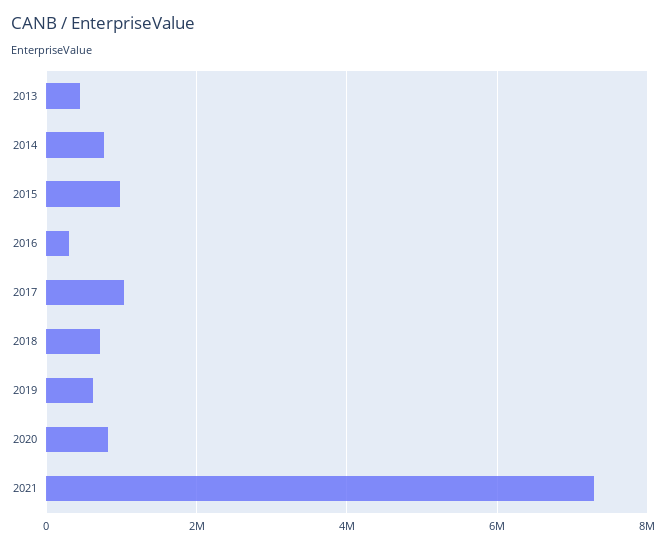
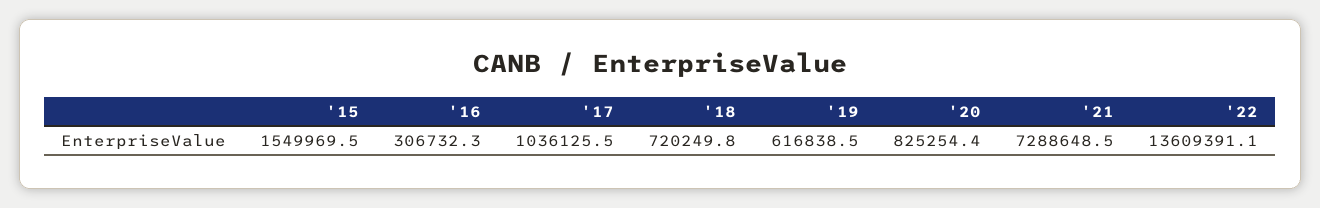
2013: 400000 -> none
2014: 800000 -> none
2015: 1000000 -> 1549969.5
'22: none -> 13609391.1

